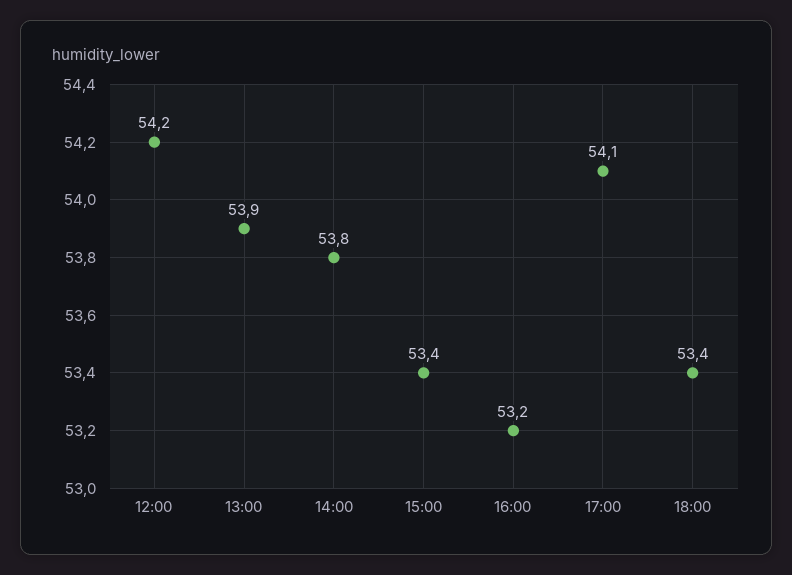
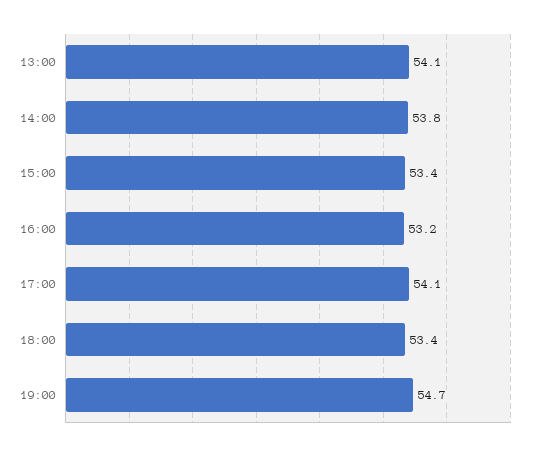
12:00: 54.2 -> none
13:00: 53.9 -> 54.1
19:00: none -> 54.7

